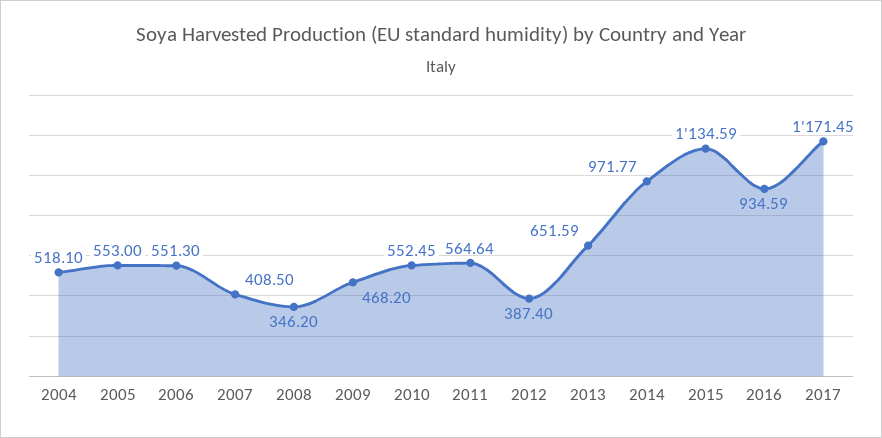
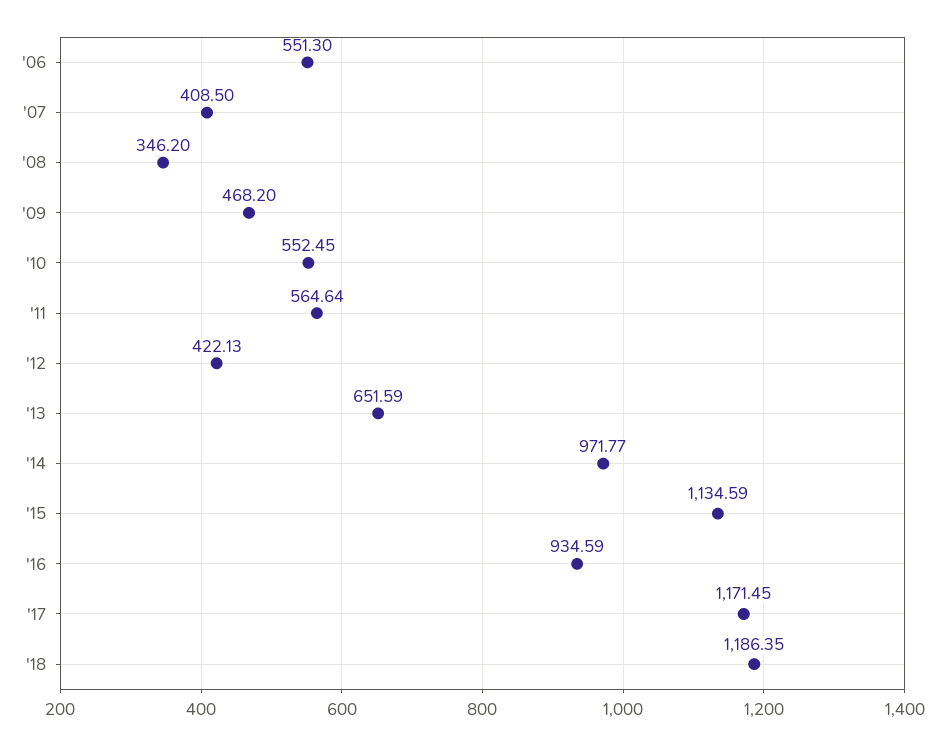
2004: 518.1 -> none
2005: 553 -> none
2012: 387.4 -> 422.13
'18: none -> 1186.35

